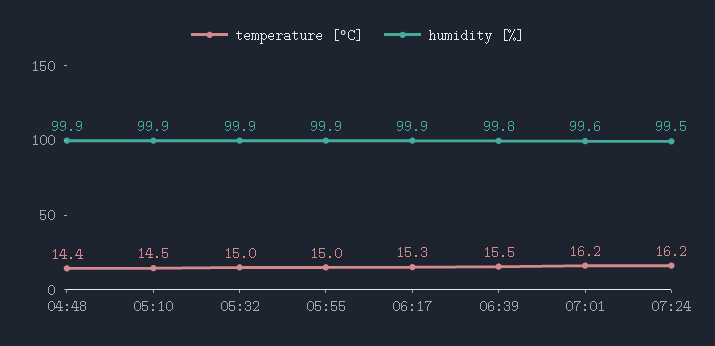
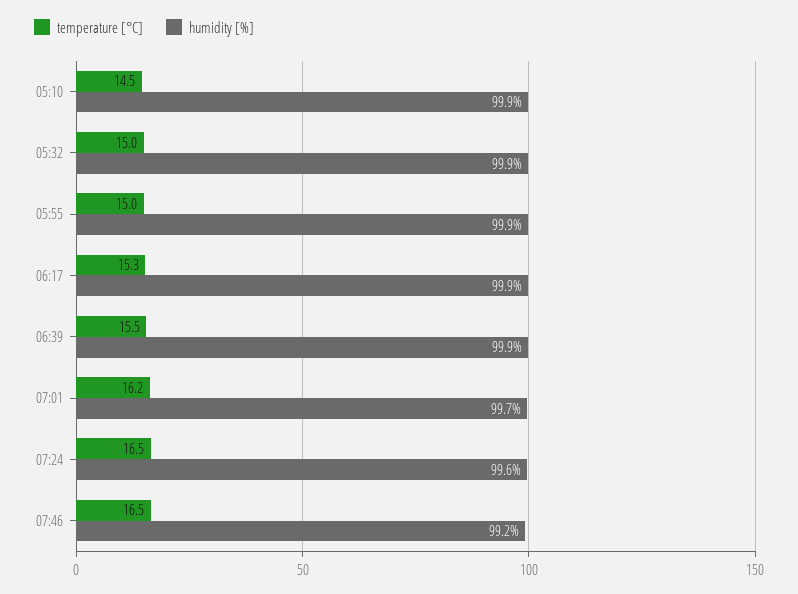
temperature [°C], 04:48: 14.4 -> none
humidity [%], 04:48: 99.9 -> none
humidity [%], 06:39: 99.8 -> 99.9
humidity [%], 07:01: 99.6 -> 99.7
temperature [°C], 07:24: 16.2 -> 16.5
humidity [%], 07:24: 99.5 -> 99.6
temperature [°C], 07:46: none -> 16.5
humidity [%], 07:46: none -> 99.2

